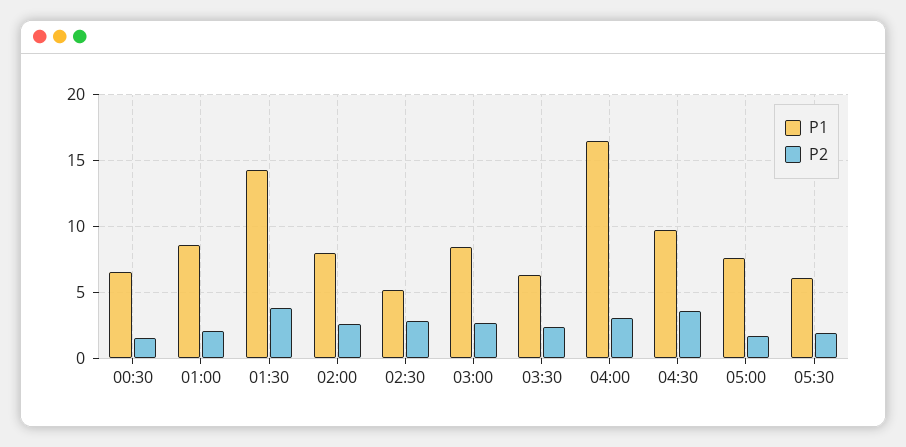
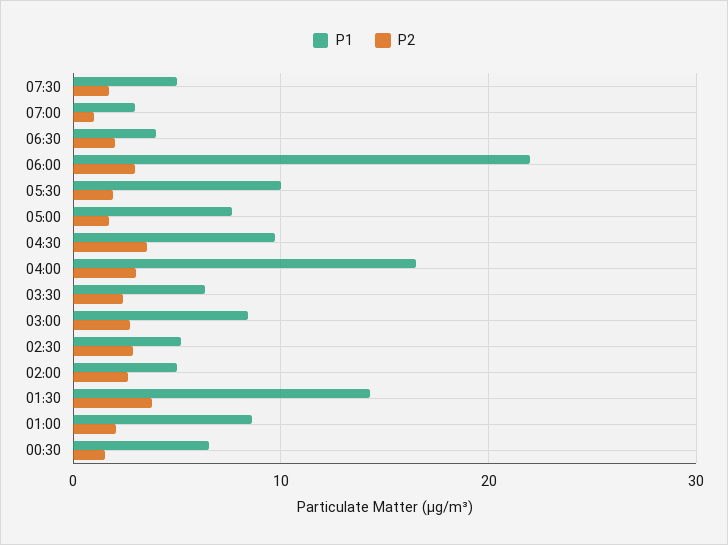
P1, 02:00: 8 -> 5
P1, 05:30: 6 -> 10
P1, 07:30: none -> 5
P2, 07:30: none -> 2
P1, 07:00: none -> 3
P2, 07:00: none -> 1
P1, 06:30: none -> 4
P2, 06:30: none -> 2
P1, 06:00: none -> 22
P2, 06:00: none -> 3

